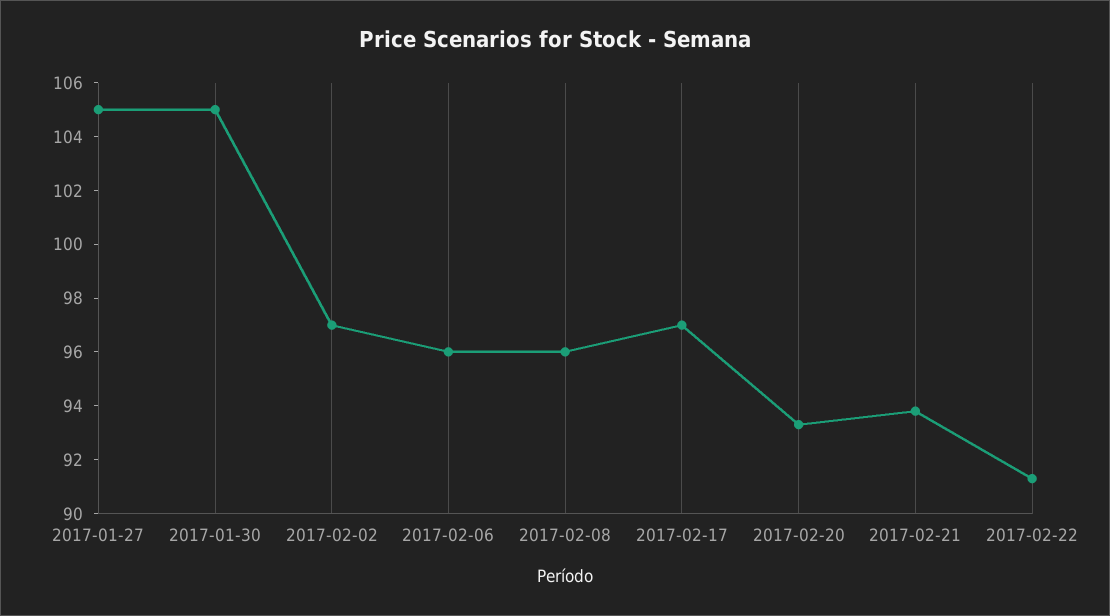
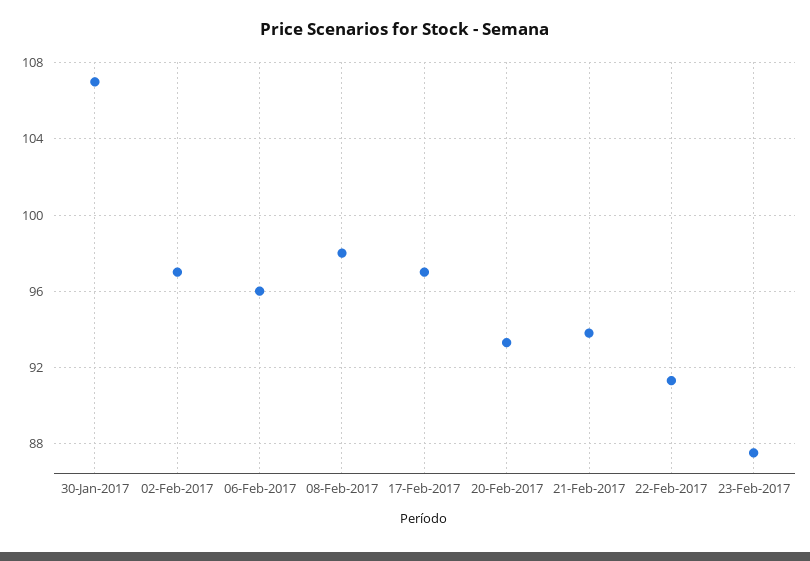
2017-01-27: 105 -> none
2017-01-30: 105 -> 107
2017-02-08: 96 -> 98
23-Feb-2017: none -> 87.5

